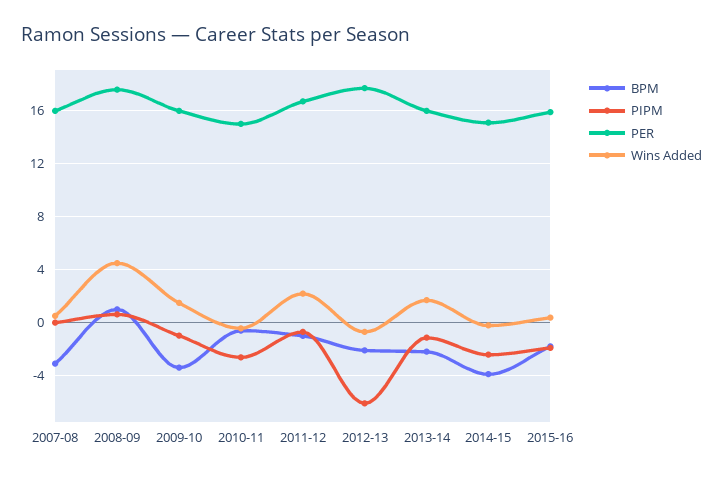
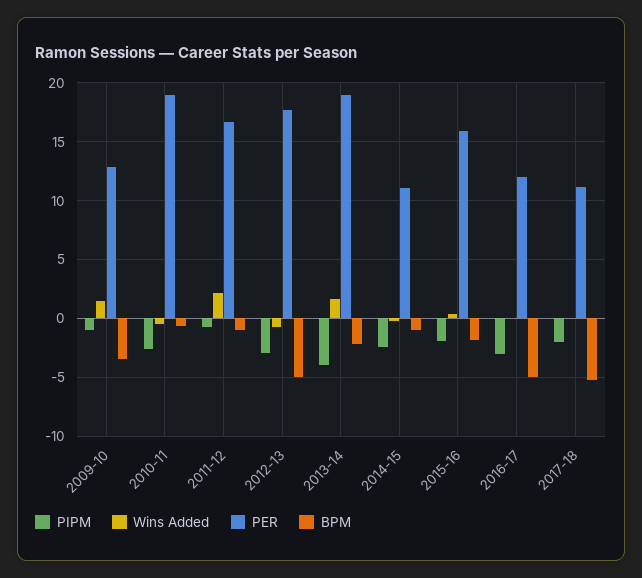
BPM, 2007-08: -3 -> none
PIPM, 2007-08: 0 -> none
PER, 2007-08: 16 -> none
Wins Added, 2007-08: 0.5 -> none
BPM, 2008-09: 1 -> none
PIPM, 2008-09: 0.5 -> none
PER, 2008-09: 17.5 -> none
Wins Added, 2008-09: 4.5 -> none
PER, 2009-10: 16 -> 13
PER, 2010-11: 15 -> 19
BPM, 2012-13: -2 -> -5
PIPM, 2012-13: -6 -> -3
PIPM, 2013-14: -1 -> -4
PER, 2013-14: 16 -> 19
BPM, 2014-15: -4 -> -1
PER, 2014-15: 15 -> 11
PIPM, 2016-17: none -> -3
Wins Added, 2016-17: none -> 0
PER, 2016-17: none -> 12
BPM, 2016-17: none -> -5
PIPM, 2017-18: none -> -2
Wins Added, 2017-18: none -> 0
PER, 2017-18: none -> 11
BPM, 2017-18: none -> -5

